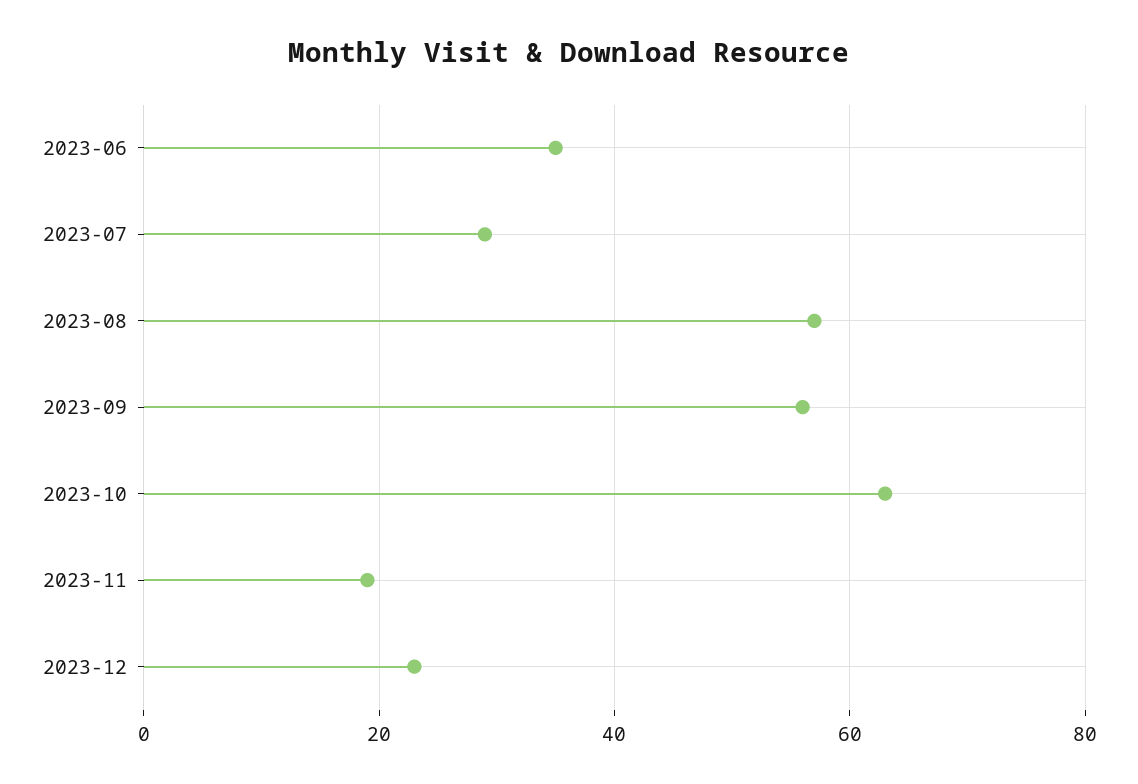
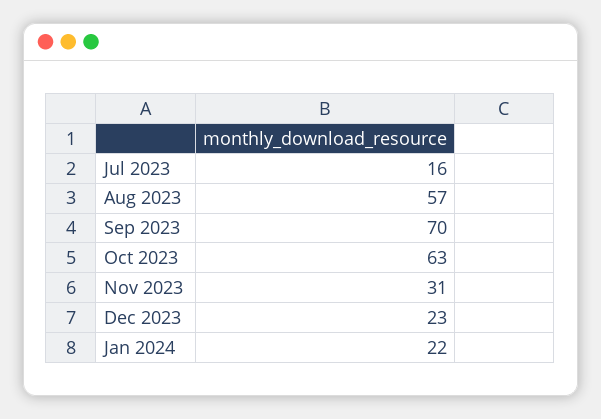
2023-06: 35 -> none
2023-07: 30 -> 16
2023-09: 55 -> 70
2023-11: 20 -> 31
Jan 2024: none -> 22

